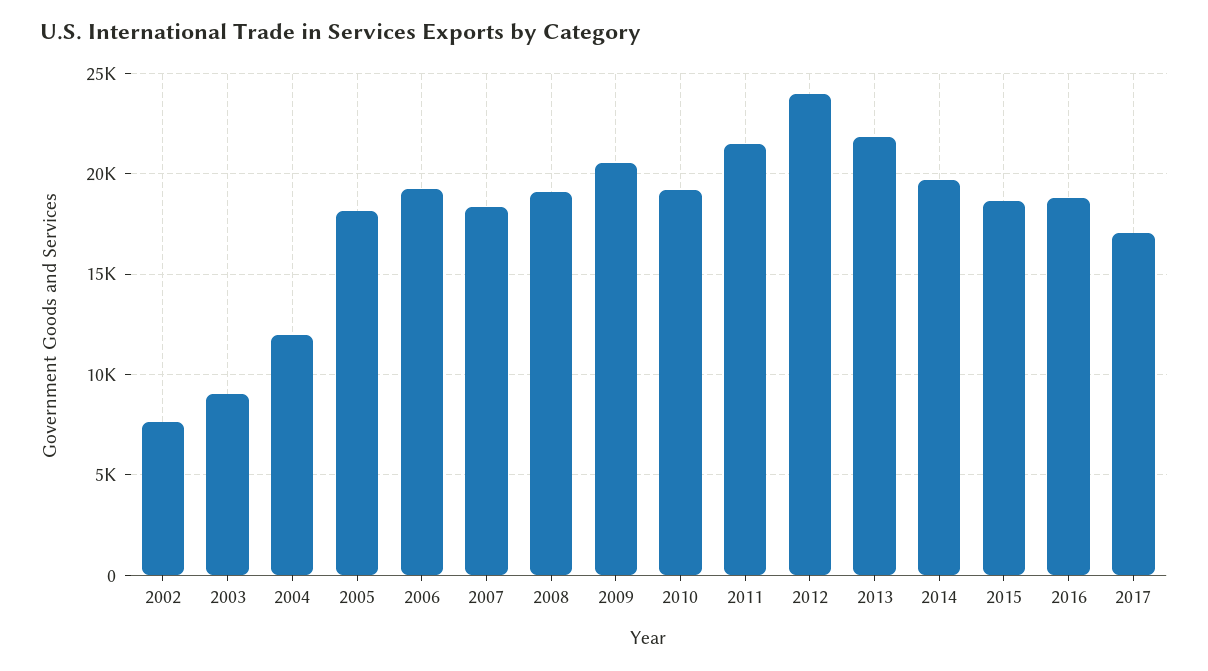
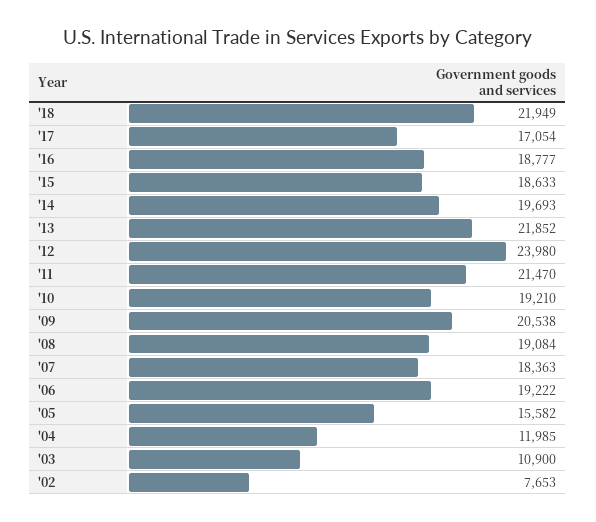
2003: 9000 -> 10900
2005: 18000 -> 15582
'18: none -> 21949

